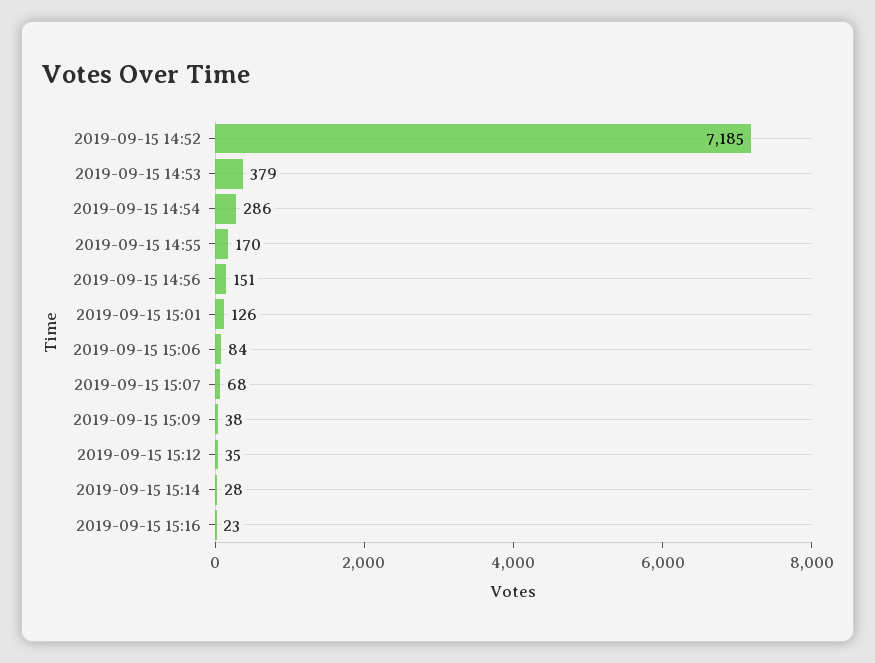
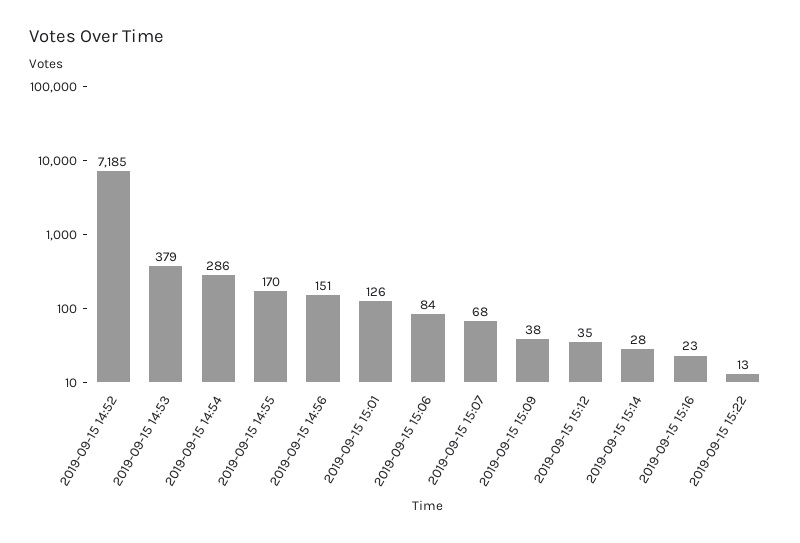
2019-09-15 15:22: none -> 13

